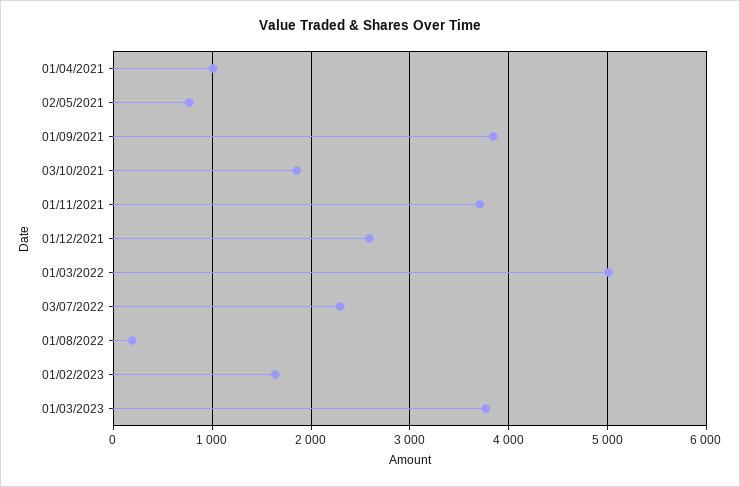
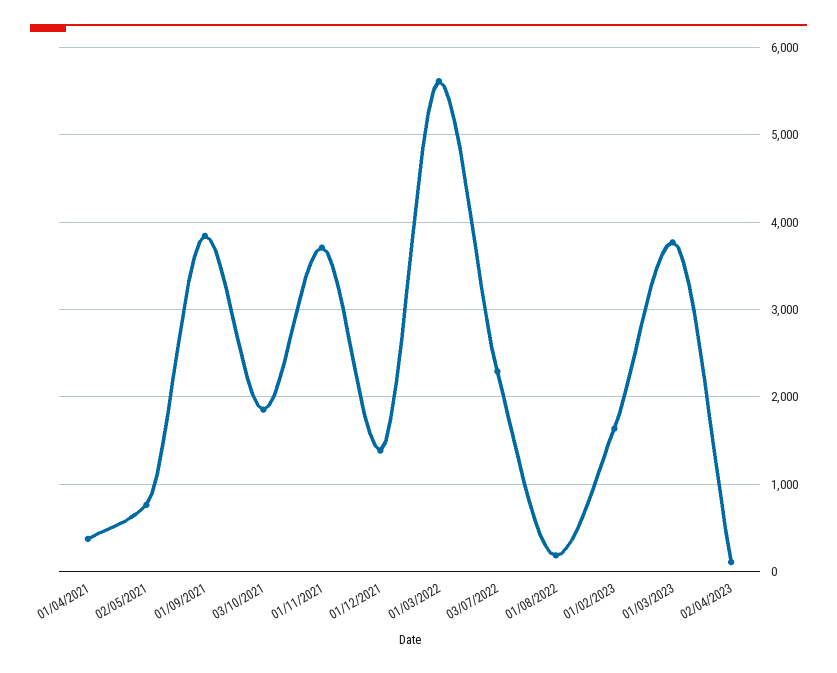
01/04/2021: 1000 -> 400
01/12/2021: 2600 -> 1400
01/03/2022: 5000 -> 5600
02/04/2023: none -> 100

